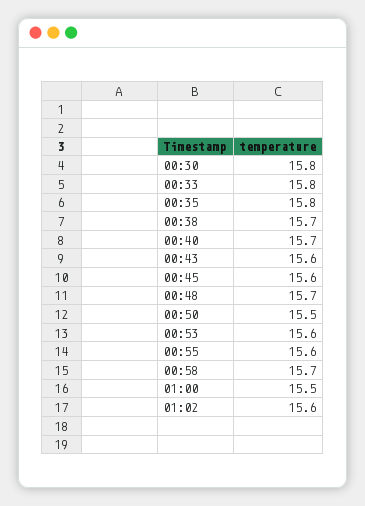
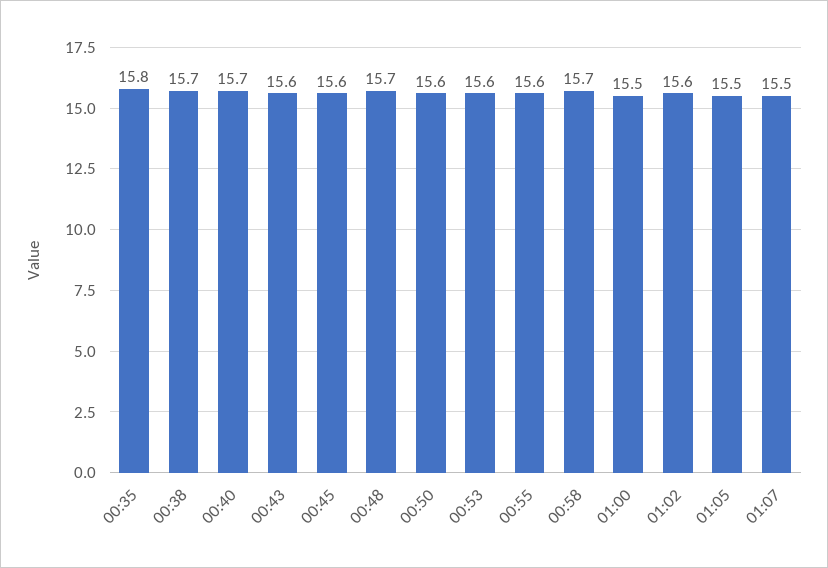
00:30: 15.8 -> none
00:33: 15.8 -> none
00:50: 15.5 -> 15.6
01:05: none -> 15.5
01:07: none -> 15.5

